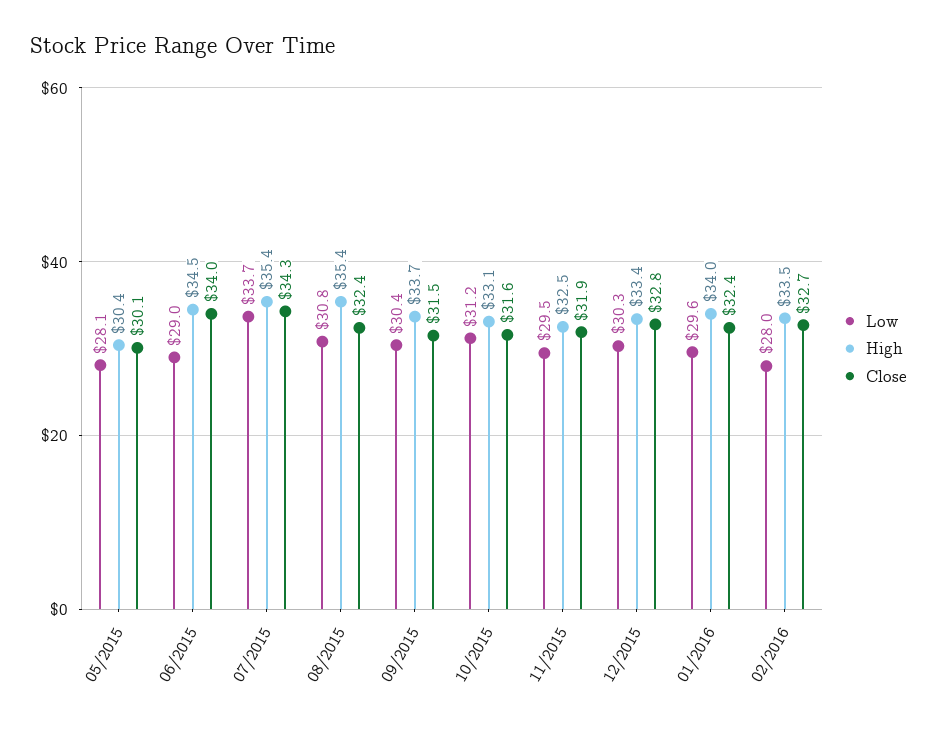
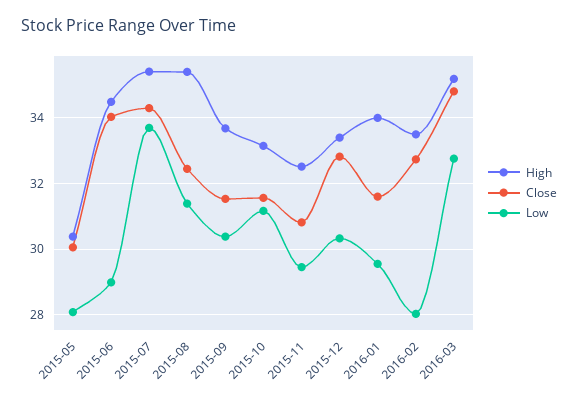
Low, 08/2015: 30.8 -> 31.4
Close, 11/2015: 31.9 -> 30.8
Close, 01/2016: 32.4 -> 31.6
High, 2016-03: none -> 35.2
Close, 2016-03: none -> 34.8
Low, 2016-03: none -> 32.8

